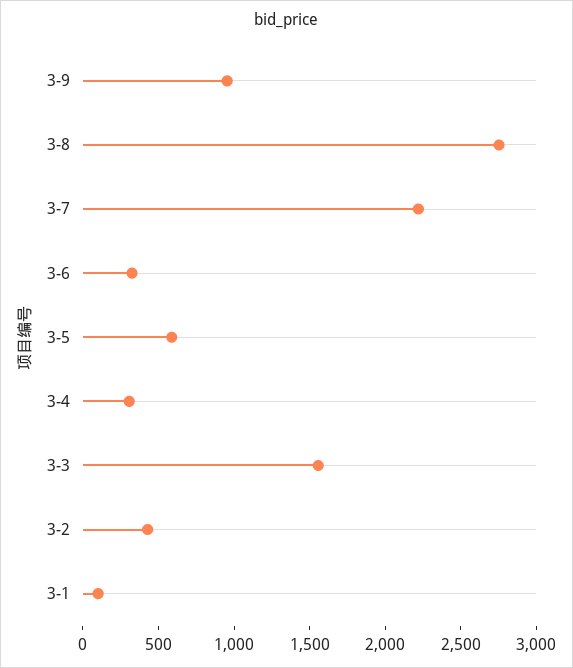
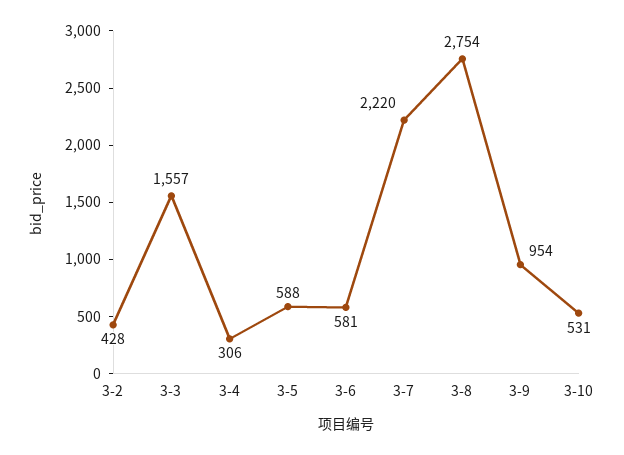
3-6: 300 -> 581
3-1: 100 -> none
3-10: none -> 531

